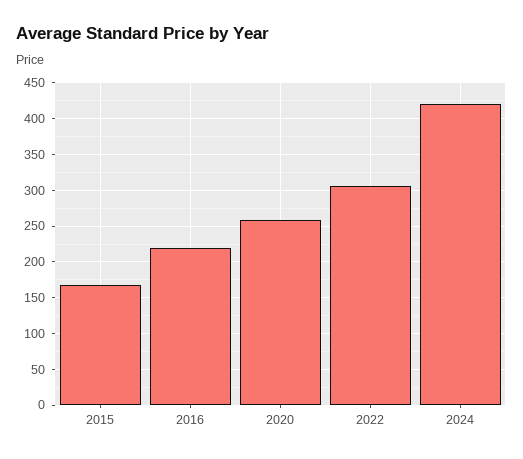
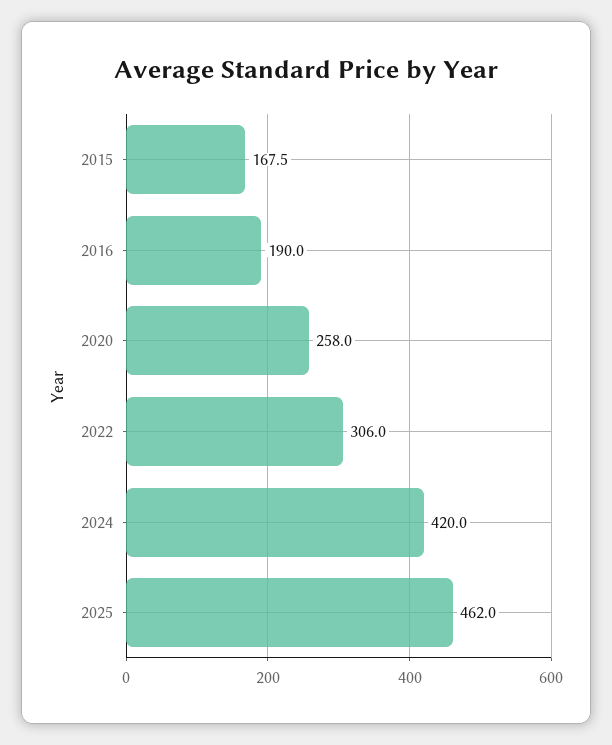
2016: 220 -> 190
2025: none -> 462

